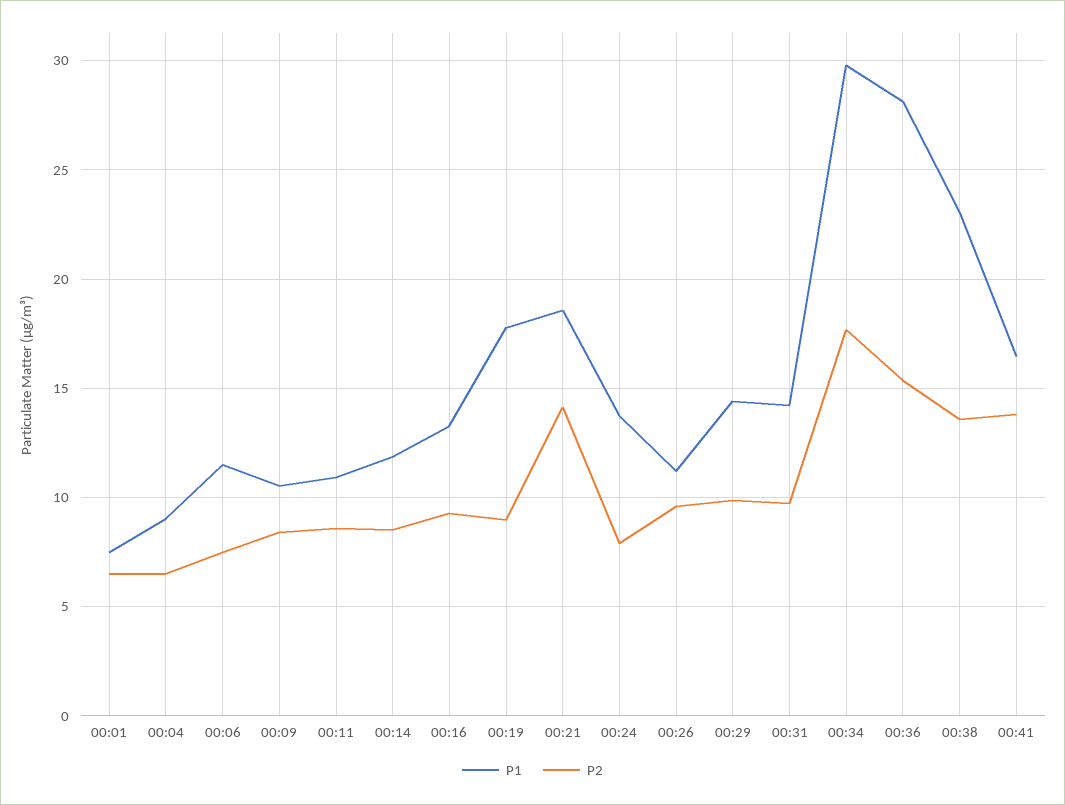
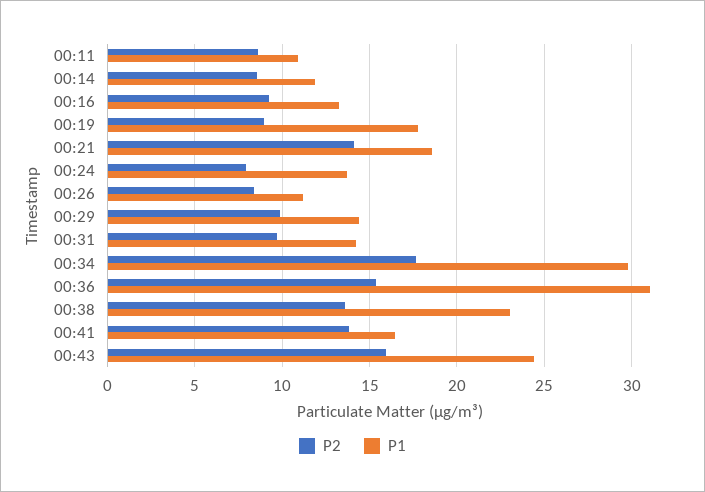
P1, 00:01: 7.5 -> none
P2, 00:01: 6.5 -> none
P1, 00:04: 9 -> none
P2, 00:04: 6.5 -> none
P1, 00:06: 11.5 -> none
P2, 00:06: 7.5 -> none
P1, 00:09: 10.5 -> none
P2, 00:09: 8.5 -> none
P2, 00:26: 9.5 -> 8.5
P1, 00:36: 28 -> 31
P2, 00:43: none -> 16
P1, 00:43: none -> 24.5

